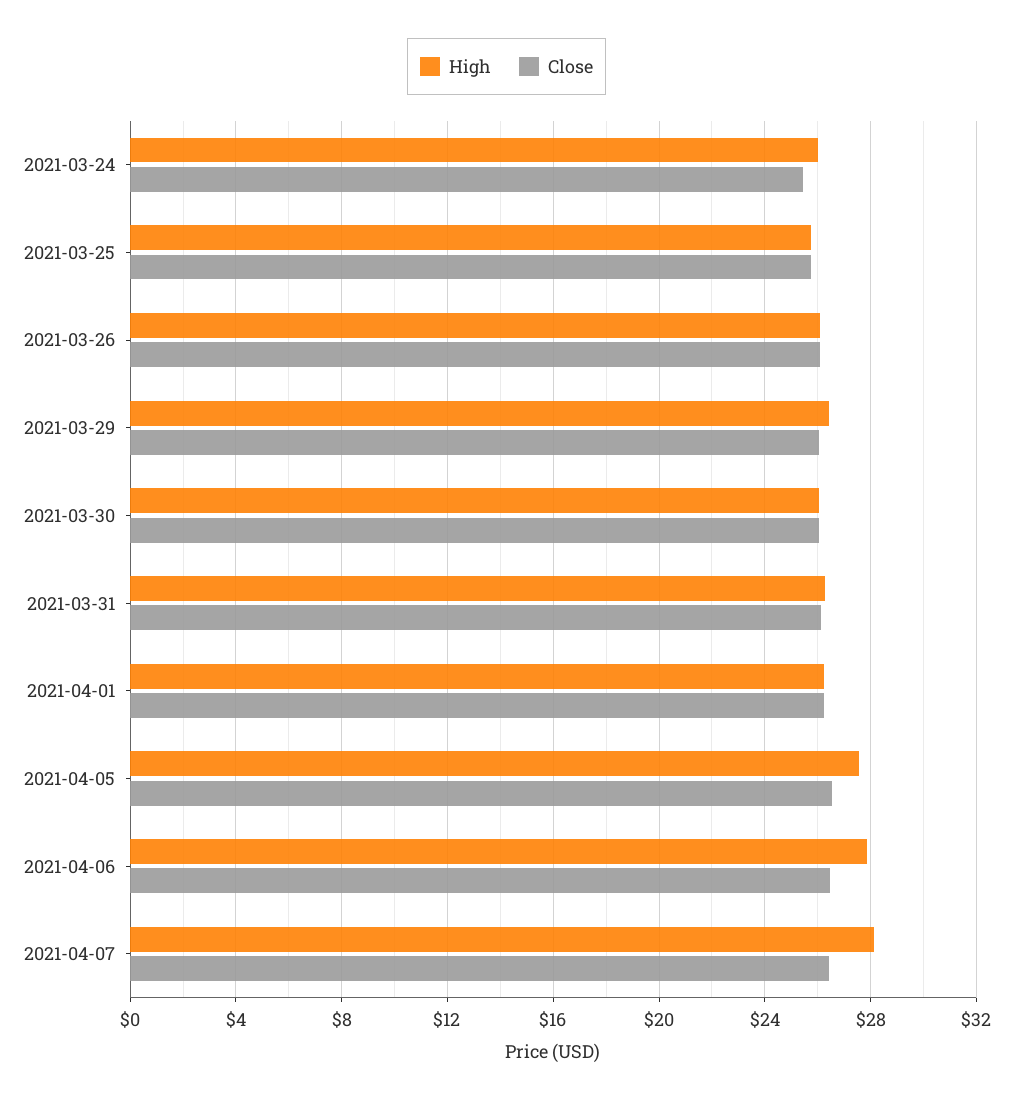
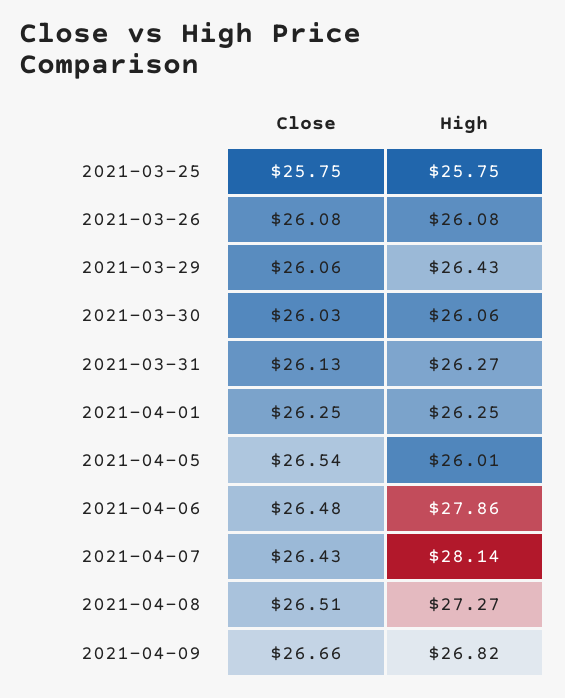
High, 2021-03-24: 26 -> none
Close, 2021-03-24: 25.5 -> none
High, 2021-04-05: 27.5 -> 26.01
Close, 2021-04-08: none -> 26.51
High, 2021-04-08: none -> 27.27
Close, 2021-04-09: none -> 26.66
High, 2021-04-09: none -> 26.82

